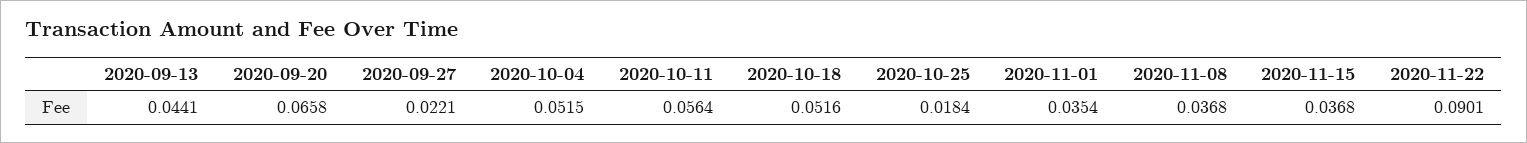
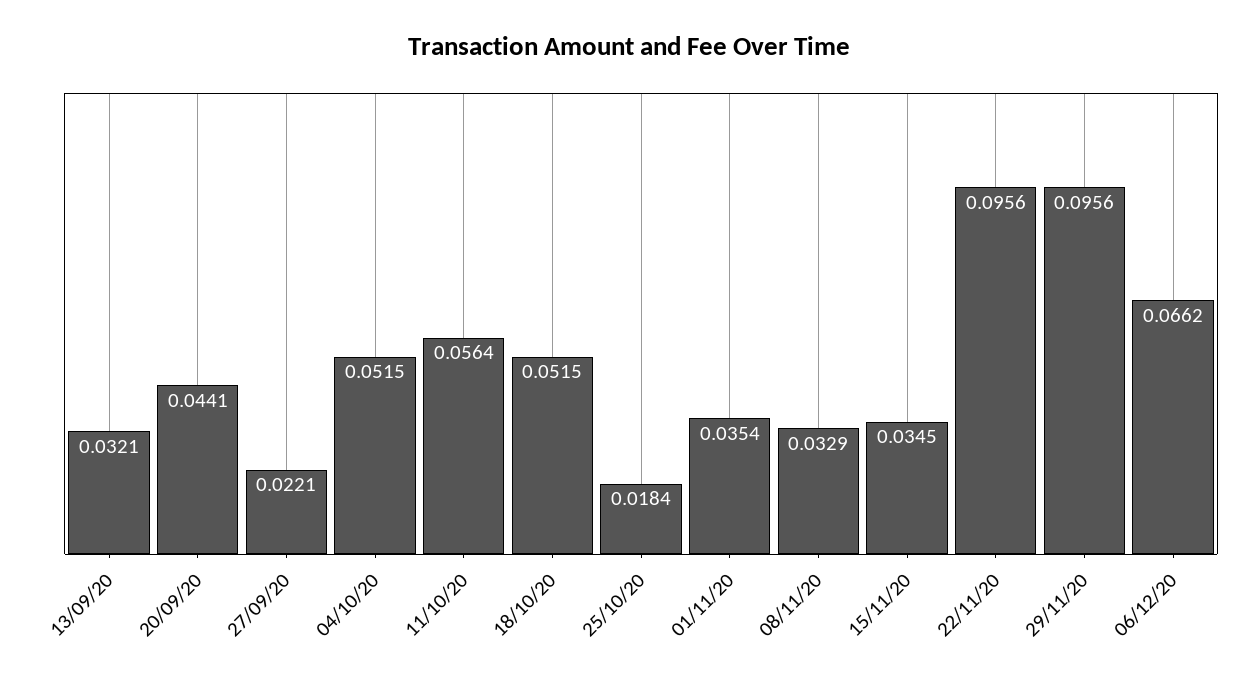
2020-09-13: 0.0441 -> 0.0321
2020-09-20: 0.0658 -> 0.0441
2020-10-18: 0.0516 -> 0.0515
2020-11-08: 0.0368 -> 0.0329
2020-11-15: 0.0368 -> 0.0345
2020-11-22: 0.0901 -> 0.0956
29/11/20: none -> 0.0956
06/12/20: none -> 0.0662

